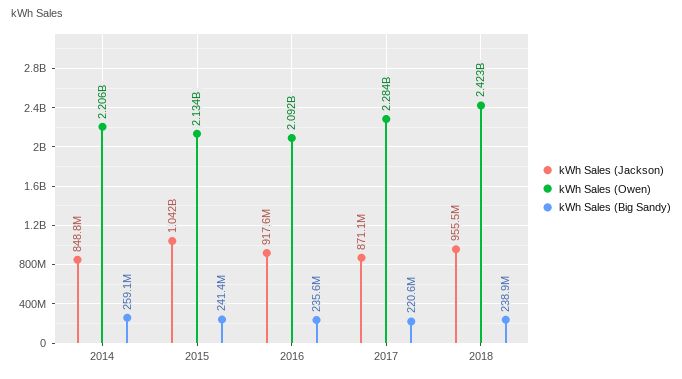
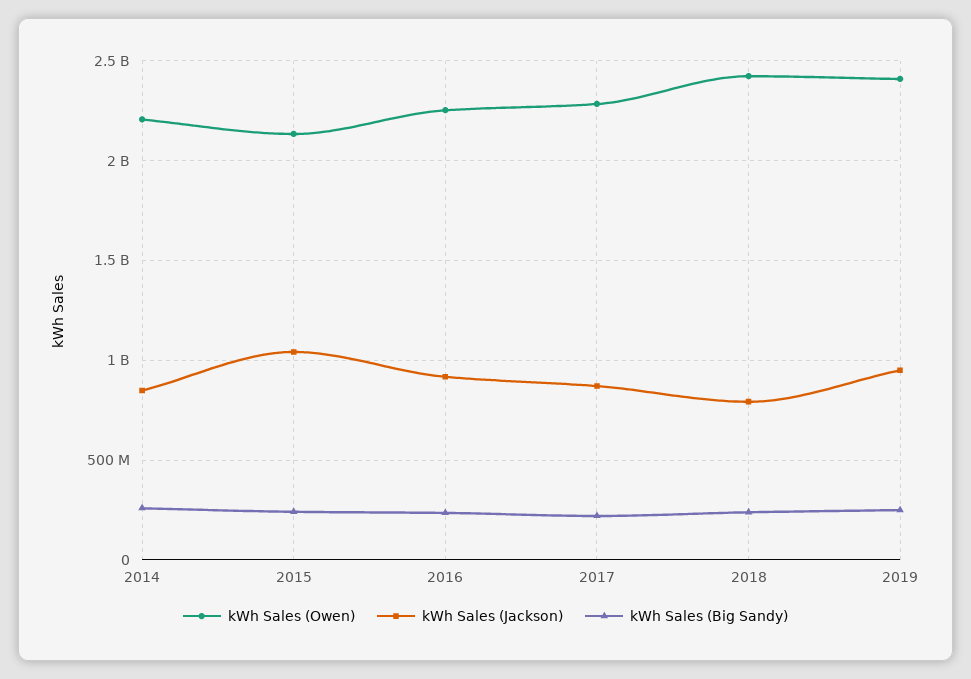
kWh Sales (Owen), 2016: 2092000000 -> 2250000000
kWh Sales (Jackson), 2018: 955500000 -> 800000000
kWh Sales (Owen), 2019: none -> 2400000000
kWh Sales (Jackson), 2019: none -> 950000000
kWh Sales (Big Sandy), 2019: none -> 250000000

